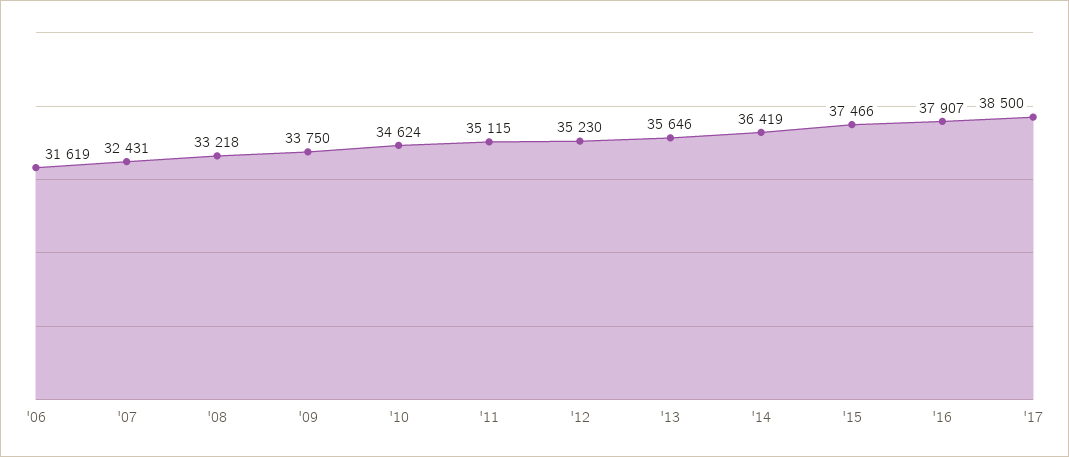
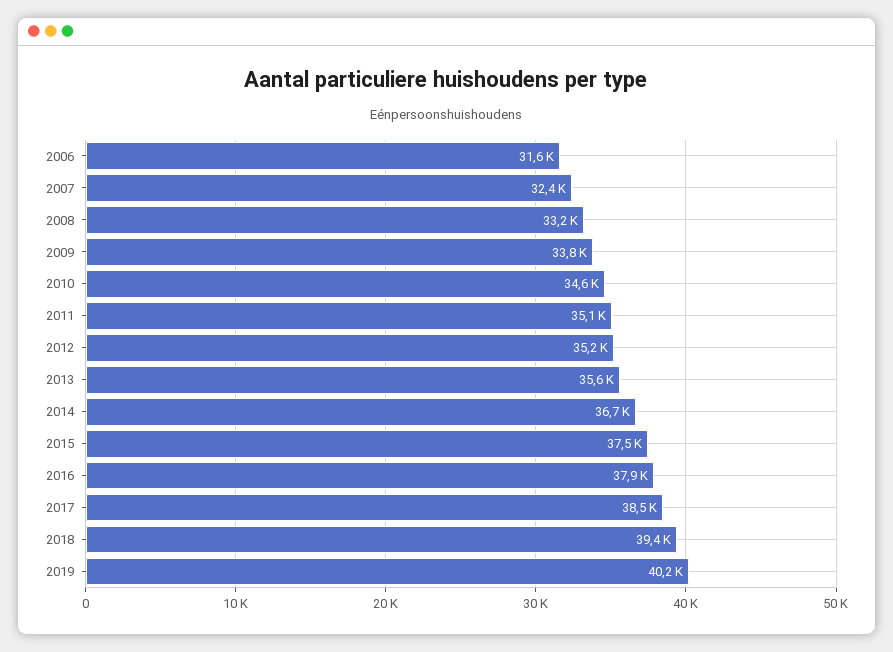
'14: 36419 -> 36700
2018: none -> 39400
2019: none -> 40200

